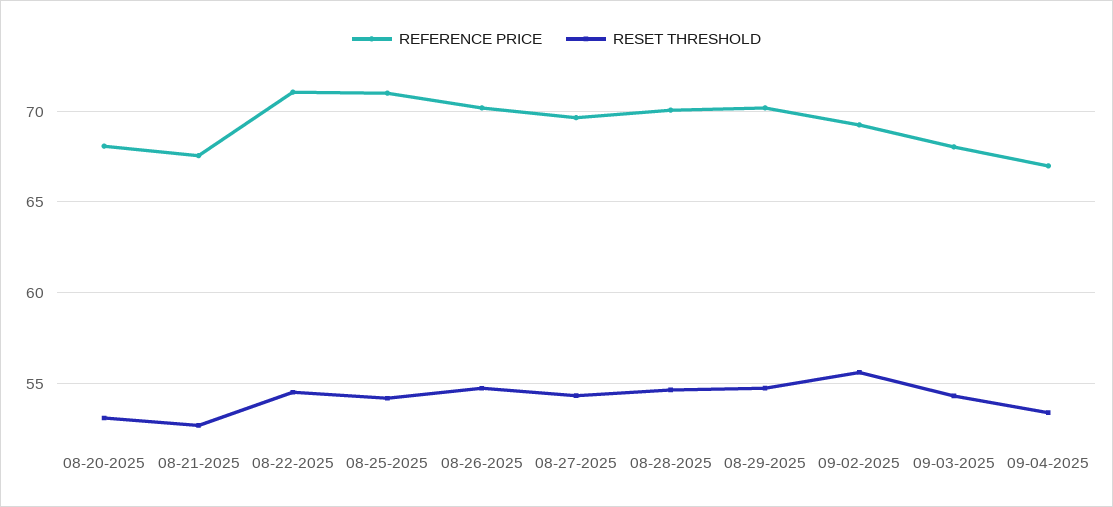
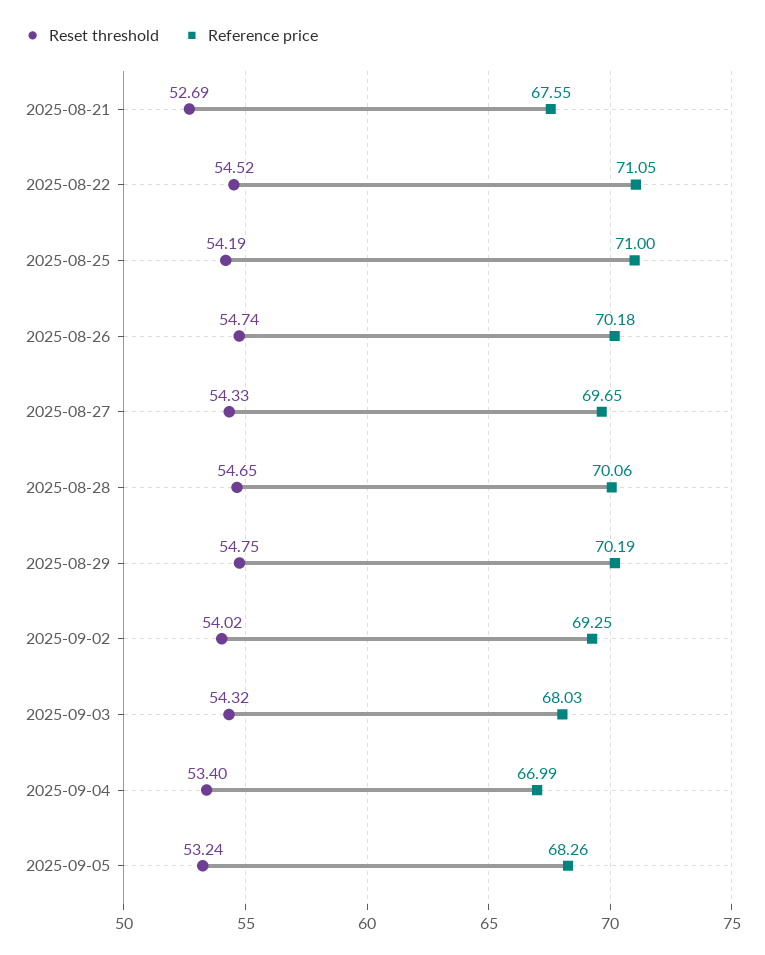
REFERENCE PRICE, 08-20-2025: 68 -> none
RESET THRESHOLD, 08-20-2025: 53 -> none
RESET THRESHOLD, 09-02-2025: 55.5 -> 54.02
RESET THRESHOLD, 2025-09-05: none -> 53.24
REFERENCE PRICE, 2025-09-05: none -> 68.26

